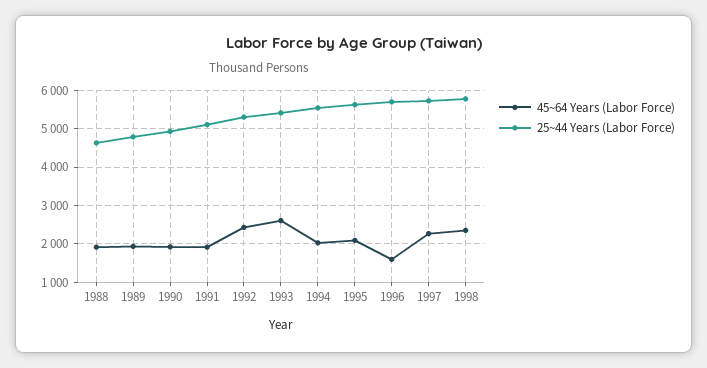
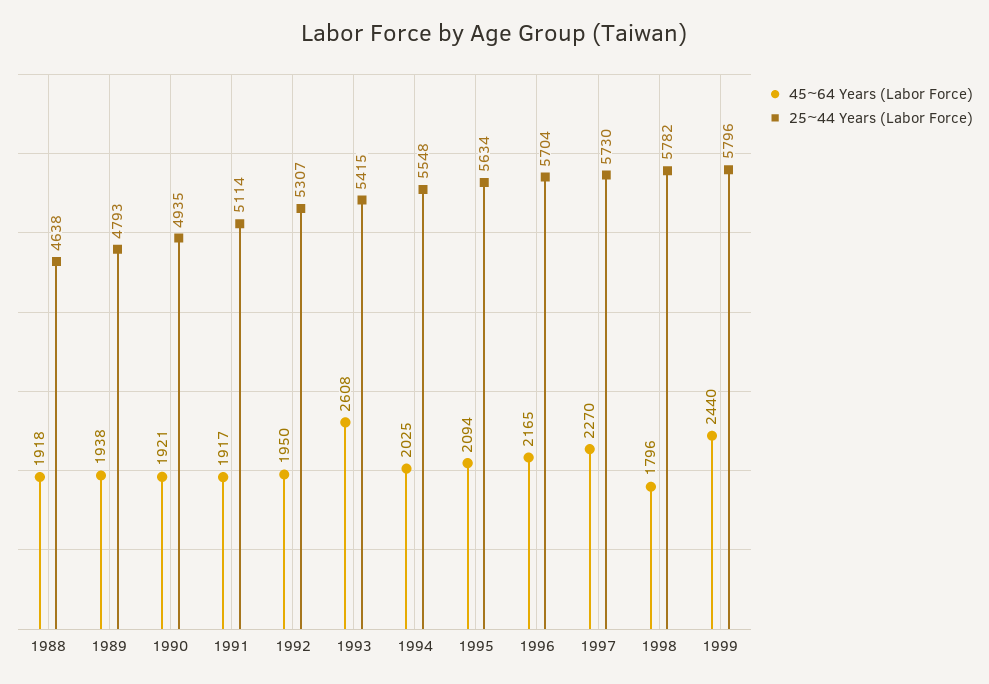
45~64 Years (Labor Force), 1992: 2400 -> 1950
45~64 Years (Labor Force), 1996: 1600 -> 2165
45~64 Years (Labor Force), 1998: 2400 -> 1796
45~64 Years (Labor Force), 1999: none -> 2440
25~44 Years (Labor Force), 1999: none -> 5796

